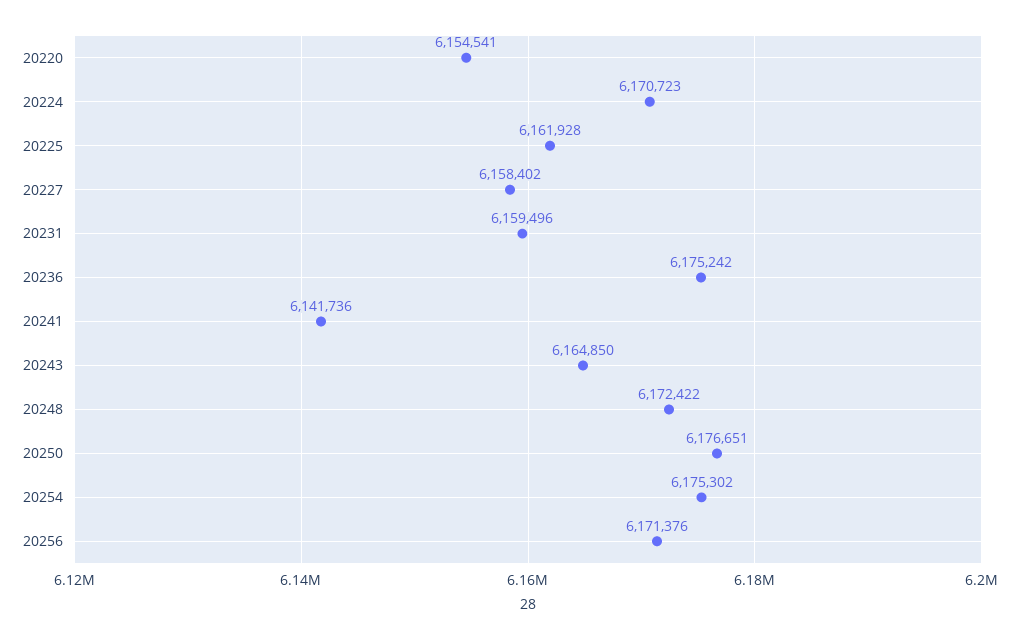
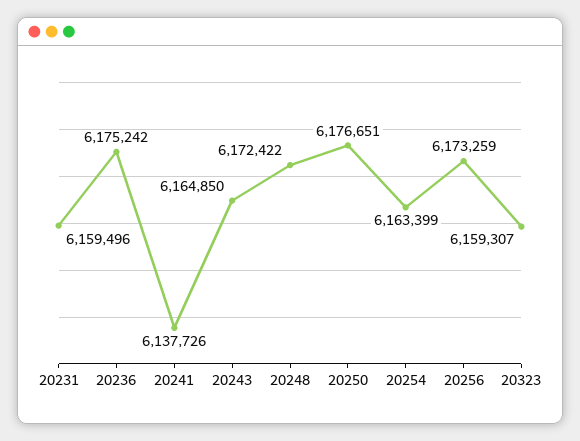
20220: 6154541 -> none
20224: 6170723 -> none
20225: 6161928 -> none
20227: 6158402 -> none
20241: 6141736 -> 6137726
20254: 6175302 -> 6163399
20256: 6171376 -> 6173259
20323: none -> 6159307

